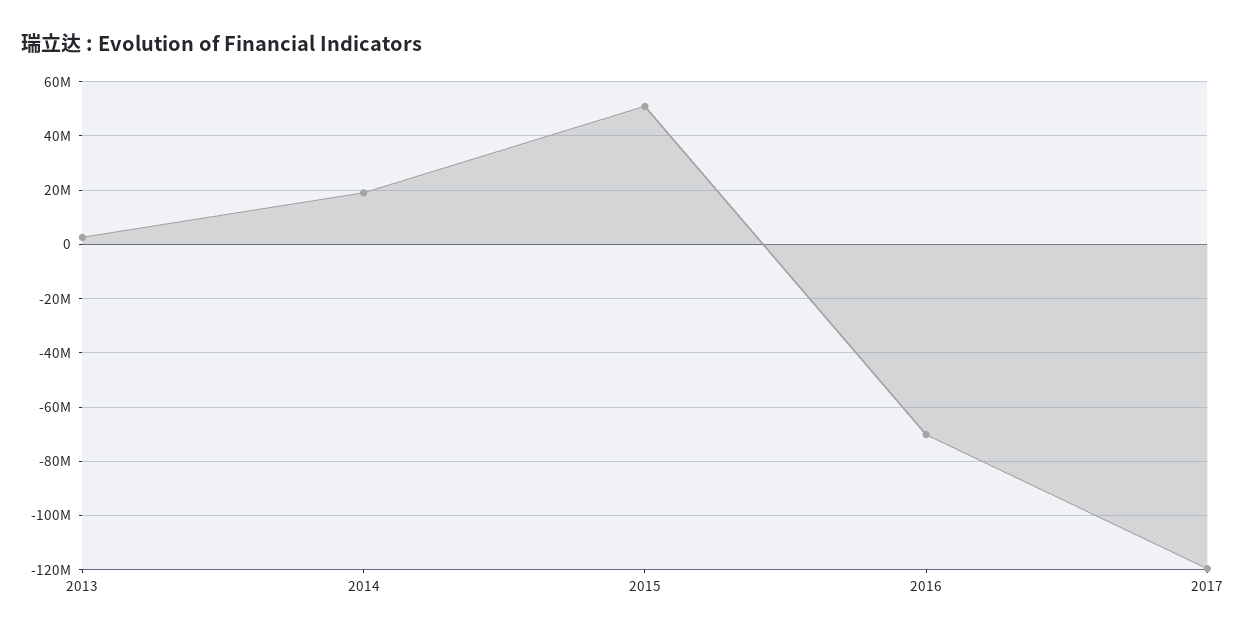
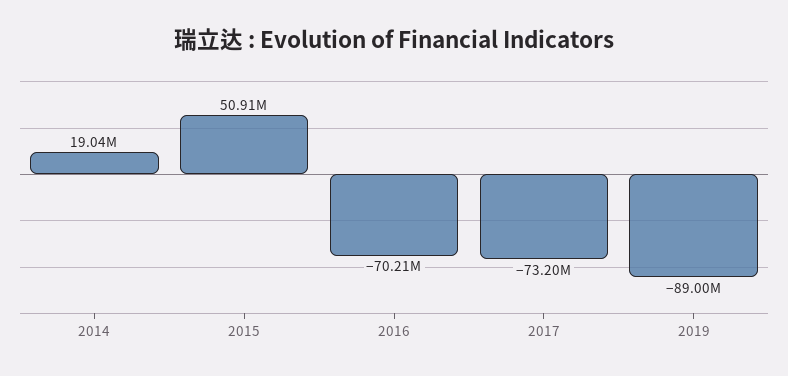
2013: 2500000 -> none
2017: -120000000 -> -73200000
2019: none -> -89000000

